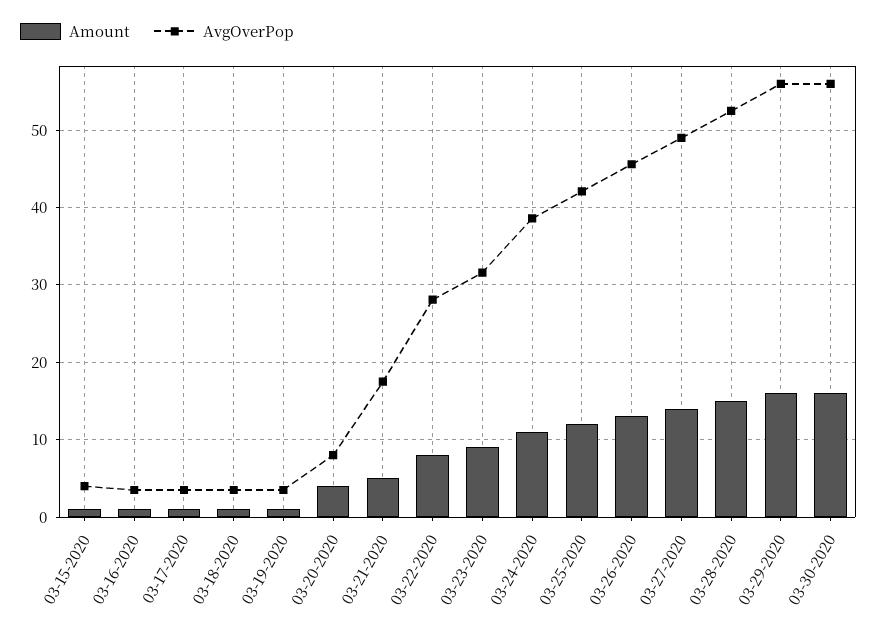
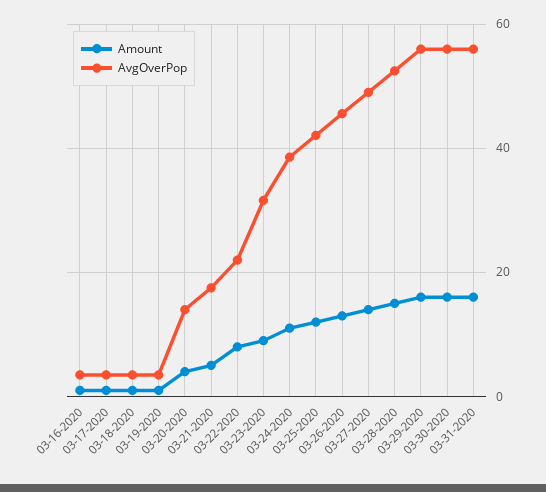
Amount, 03-15-2020: 1 -> none
AvgOverPop, 03-15-2020: 4 -> none
AvgOverPop, 03-20-2020: 8 -> 14
AvgOverPop, 03-22-2020: 28 -> 22
Amount, 03-31-2020: none -> 16
AvgOverPop, 03-31-2020: none -> 56

